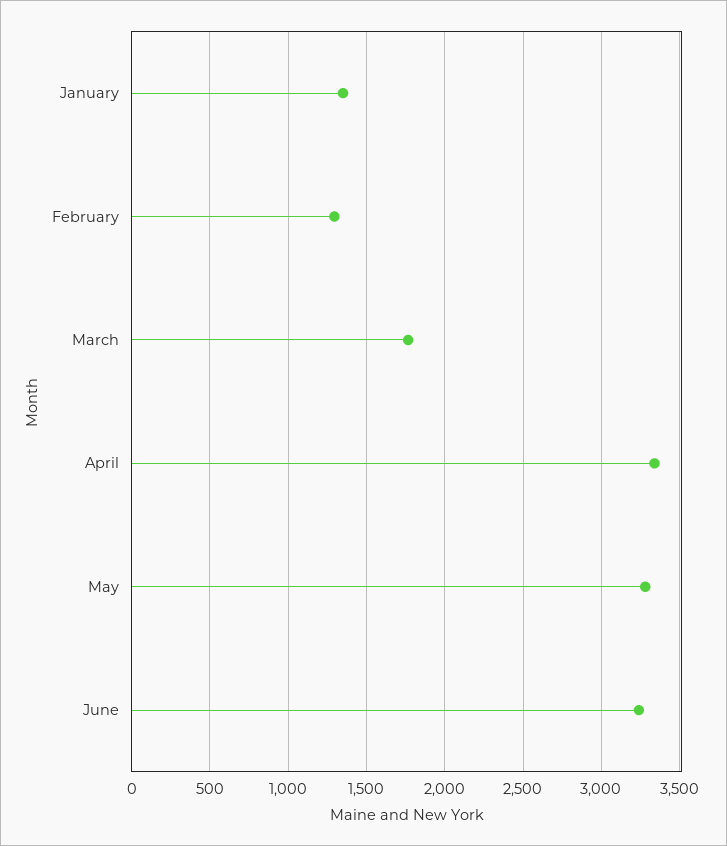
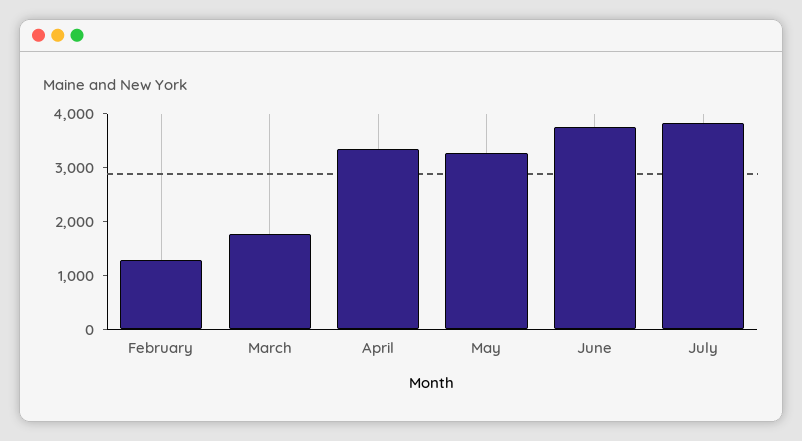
January: 1350 -> none
June: 3250 -> 3800
July: none -> 3800

